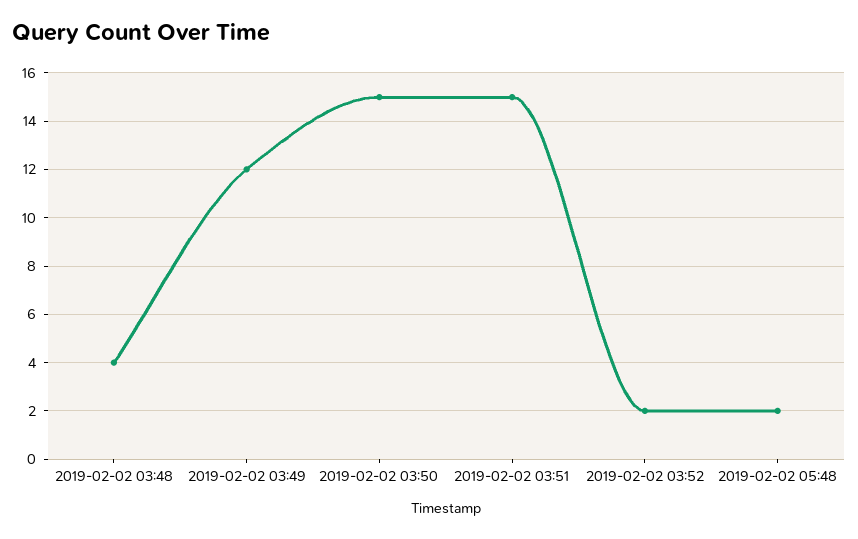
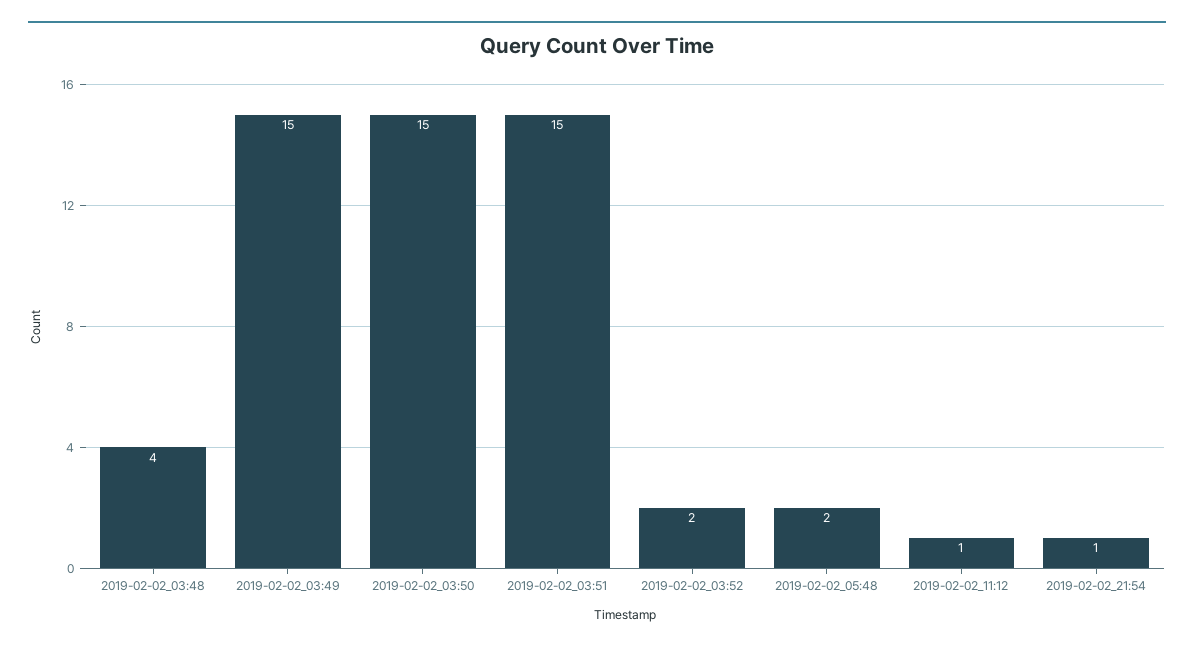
2019-02-02 03:49: 12 -> 15
2019-02-02_11:12: none -> 1
2019-02-02_21:54: none -> 1

